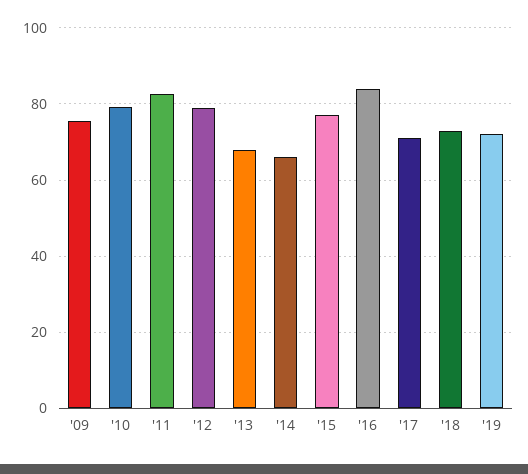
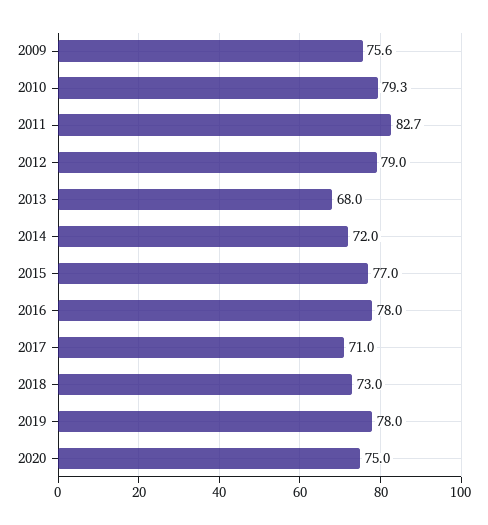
'14: 66 -> 72
'16: 84 -> 78
'19: 72 -> 78
2020: none -> 75

